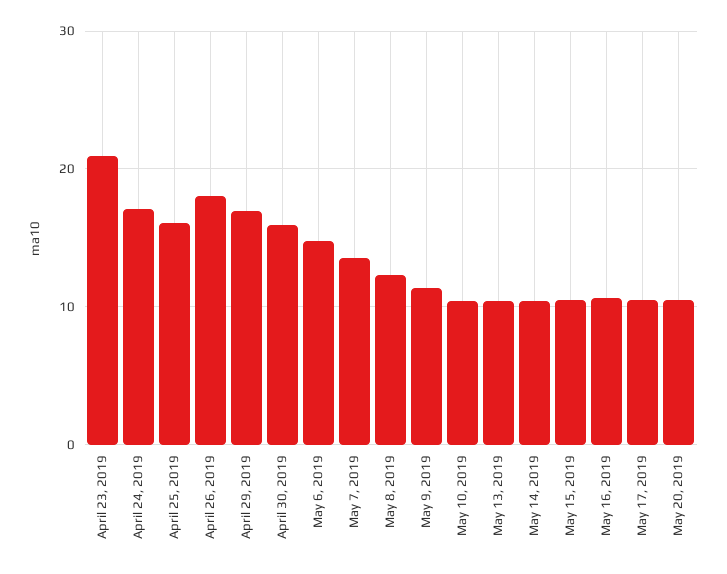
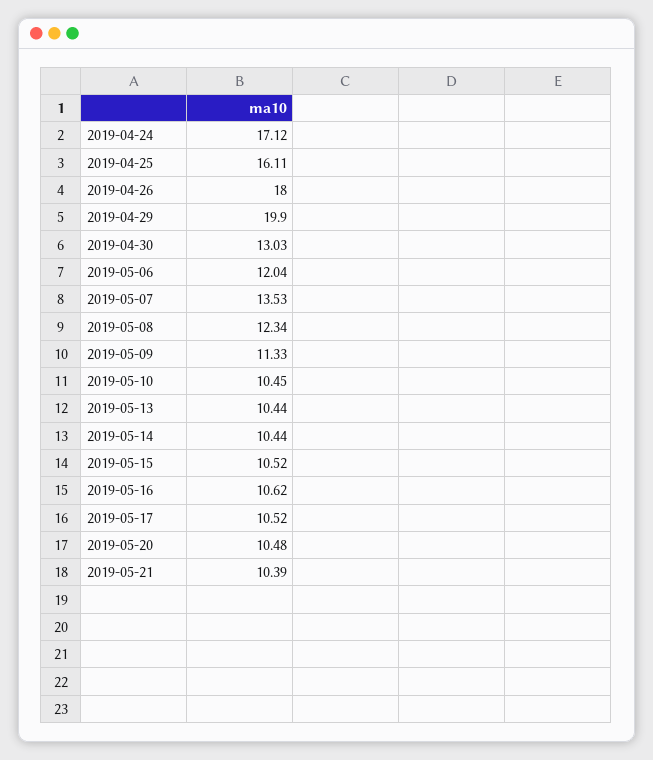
April 23, 2019: 21 -> none
April 29, 2019: 17 -> 19.9
April 30, 2019: 16 -> 13.03
May 6, 2019: 15 -> 12.04
2019-05-21: none -> 10.39

